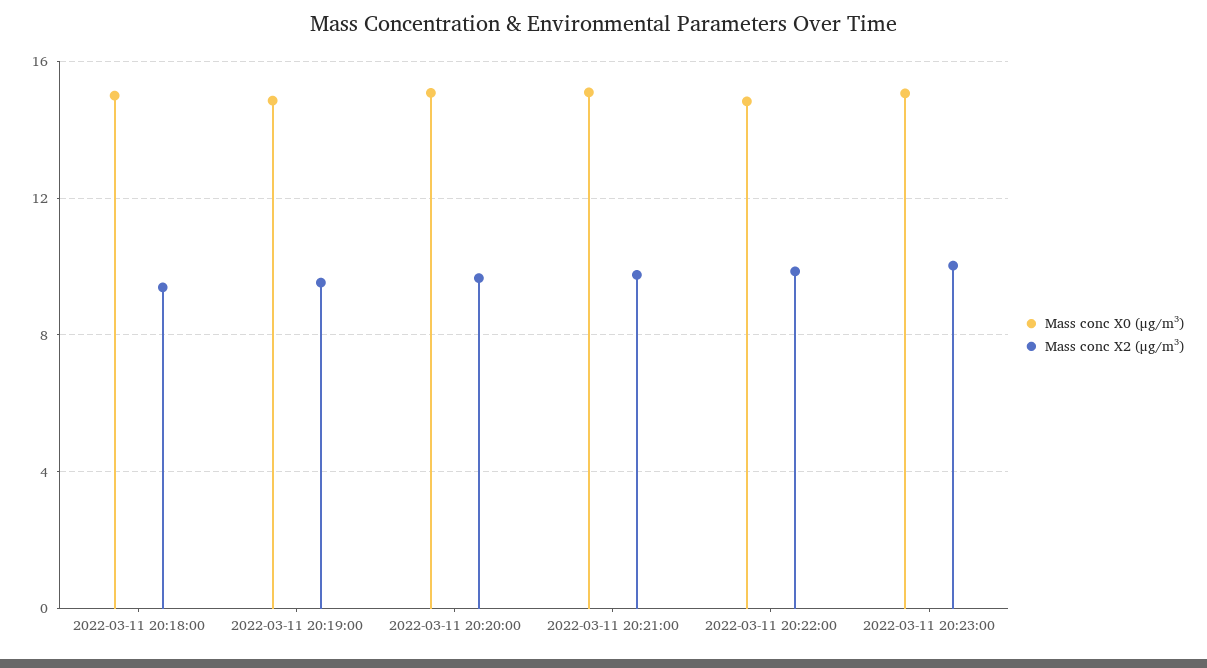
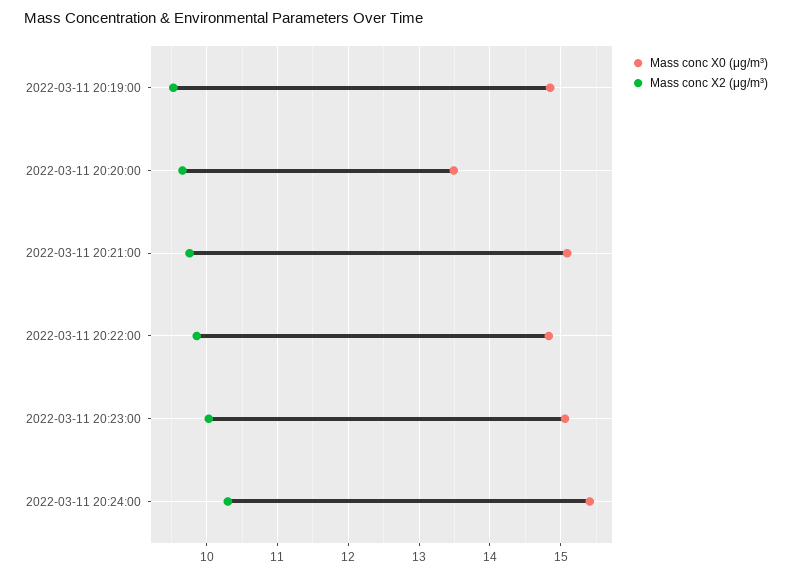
Mass conc X0 (μg/m³), 2022-03-11 20:18:00: 15 -> none
Mass conc X2 (μg/m³), 2022-03-11 20:18:00: 9.5 -> none
Mass conc X0 (μg/m³), 2022-03-11 20:20:00: 15 -> 13.5
Mass conc X0 (μg/m³), 2022-03-11 20:24:00: none -> 15.4
Mass conc X2 (μg/m³), 2022-03-11 20:24:00: none -> 10.3

